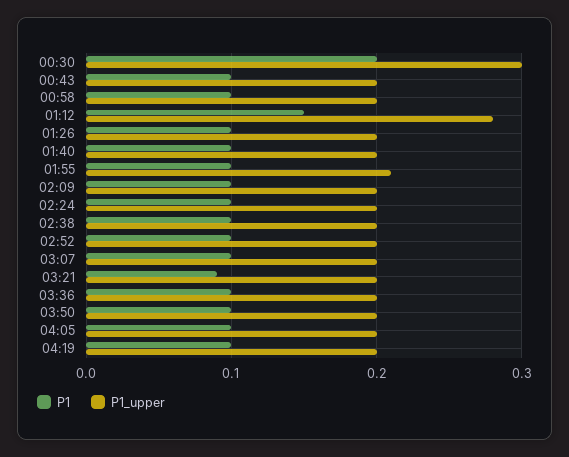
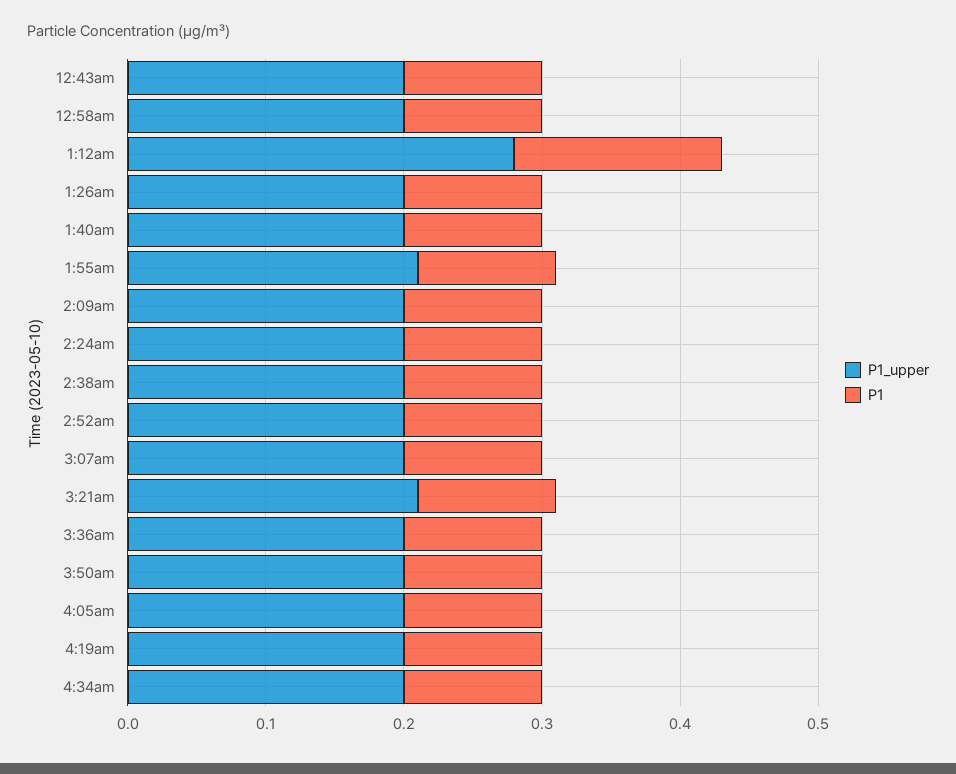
P1, 00:30: 0.2 -> none
P1_upper, 00:30: 0.3 -> none
P1, 03:21: 0.09 -> 0.1
P1_upper, 03:21: 0.2 -> 0.21
P1_upper, 4:34am: none -> 0.2
P1, 4:34am: none -> 0.1

